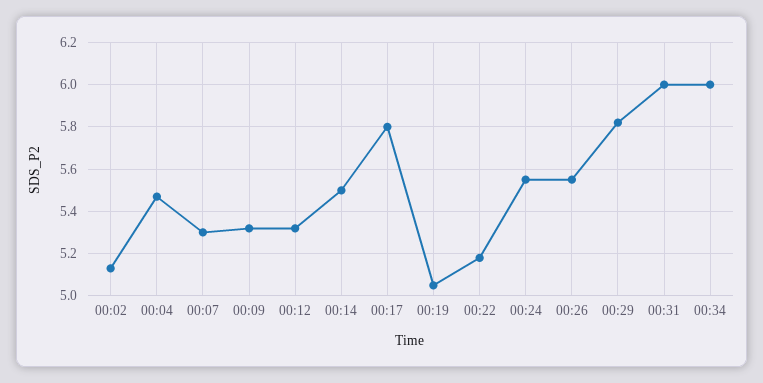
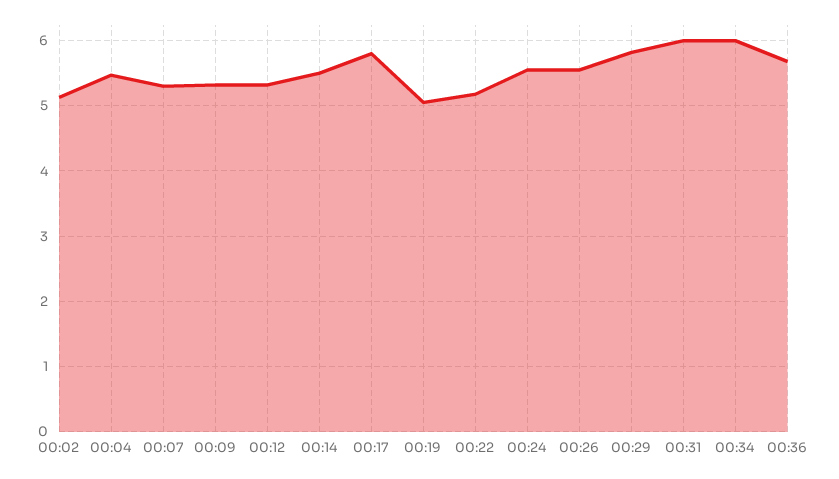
00:36: none -> 5.7

